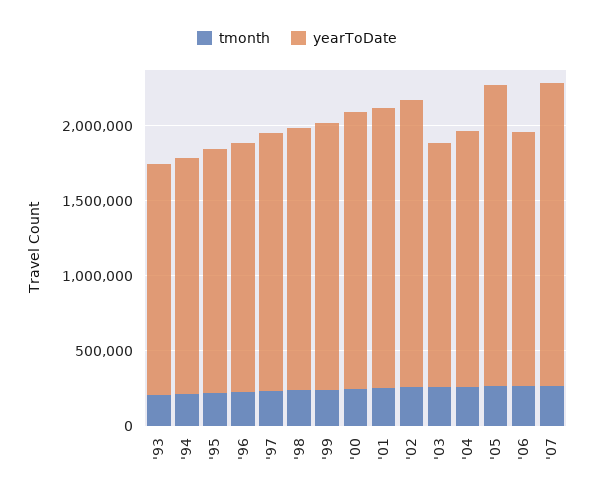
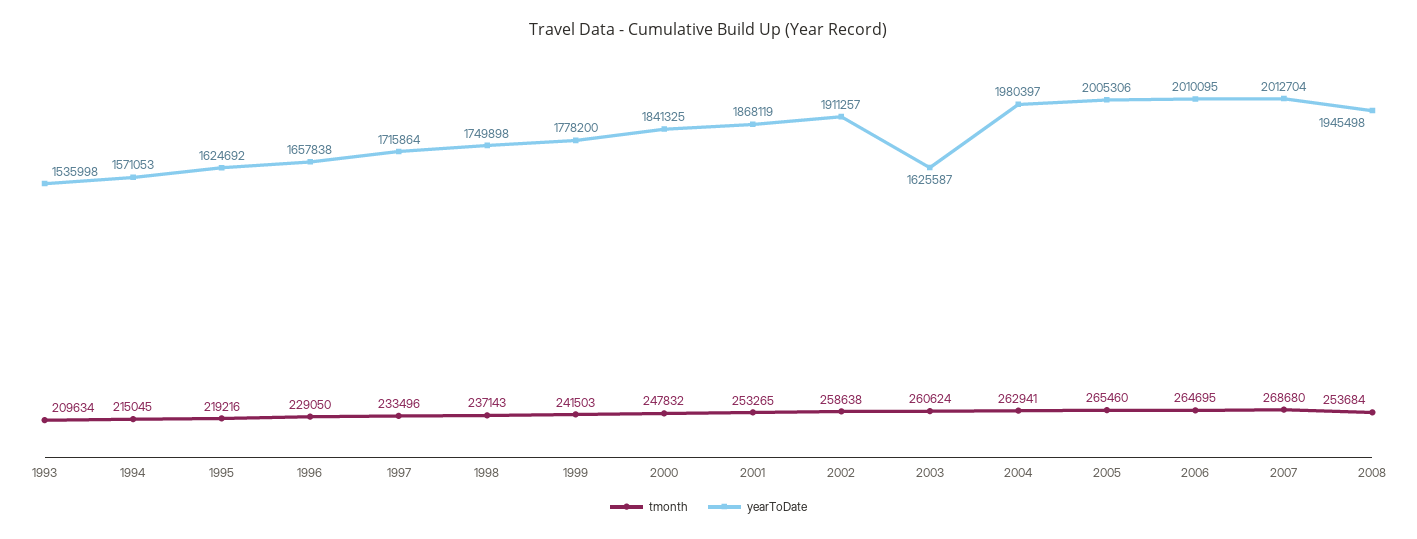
yearToDate, '04: 1700000 -> 1980397
yearToDate, '06: 1700000 -> 2010095
tmonth, 2008: none -> 253684
yearToDate, 2008: none -> 1945498

